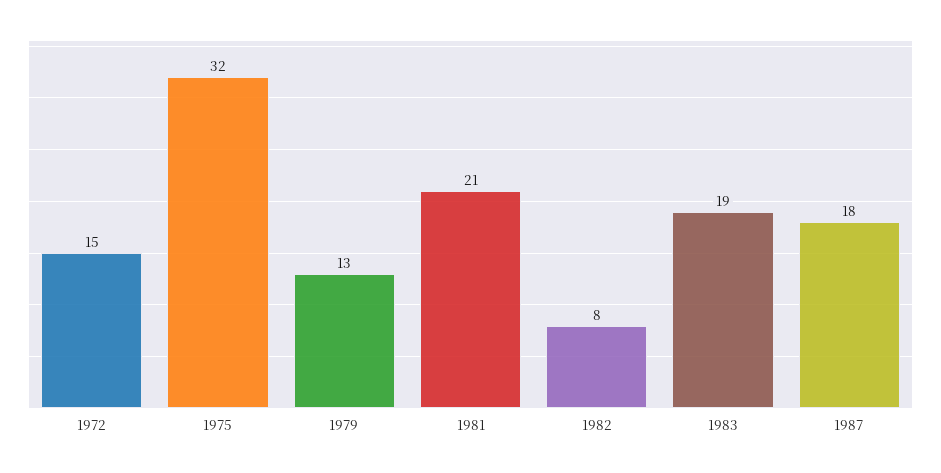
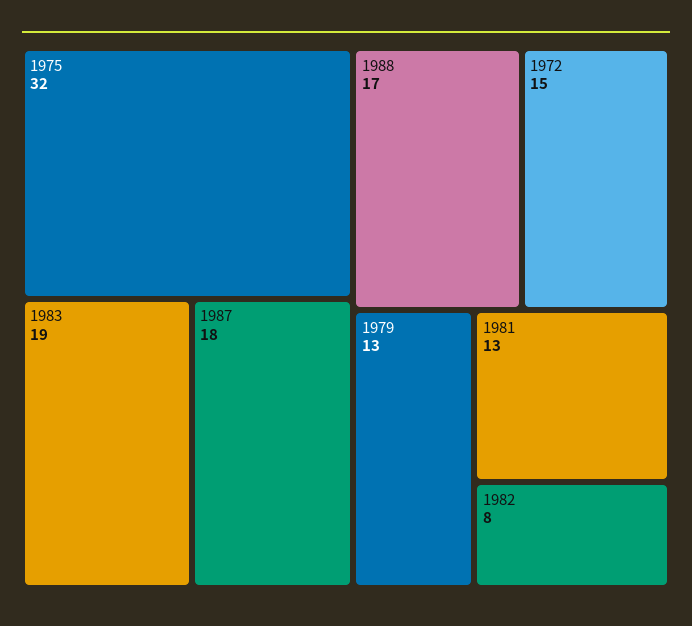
1981: 21 -> 13
1988: none -> 17

